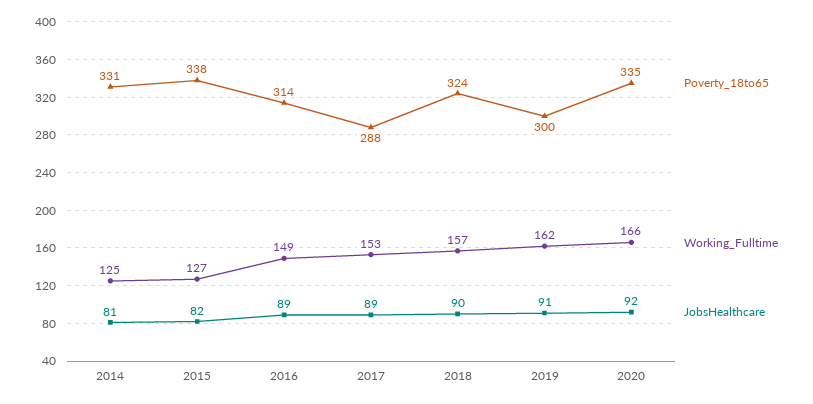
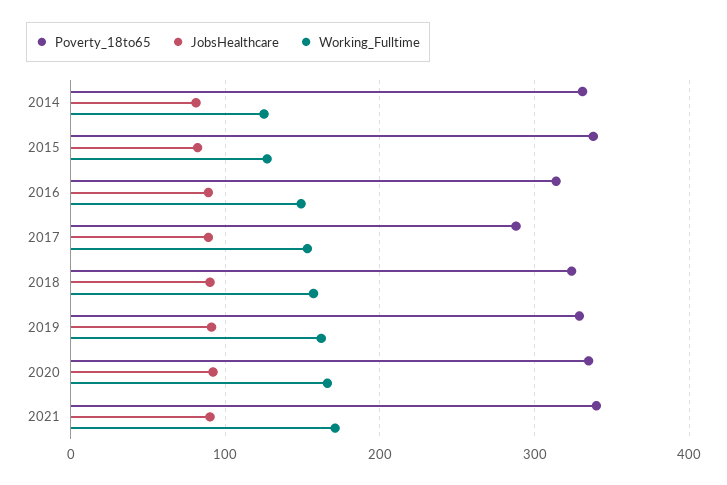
Poverty_18to65, 2019: 300 -> 330
Poverty_18to65, 2021: none -> 340
JobsHealthcare, 2021: none -> 90
Working_Fulltime, 2021: none -> 170

